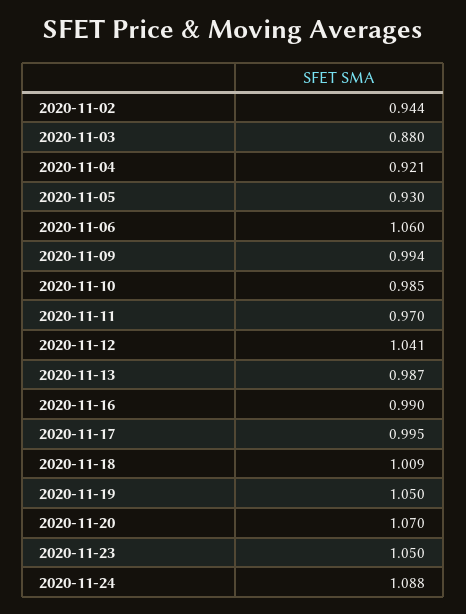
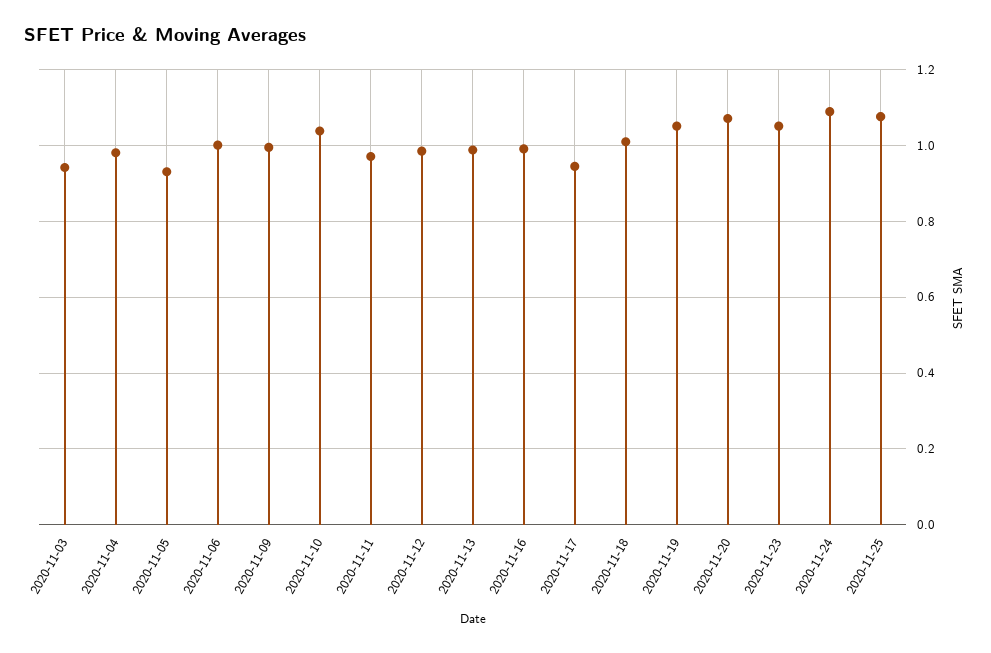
2020-11-02: 0.944 -> none
2020-11-03: 0.88 -> 0.94
2020-11-04: 0.921 -> 0.98
2020-11-06: 1.06 -> 1
2020-11-10: 0.985 -> 1.04
2020-11-12: 1.041 -> 0.98
2020-11-17: 0.995 -> 0.94
2020-11-25: none -> 1.08

